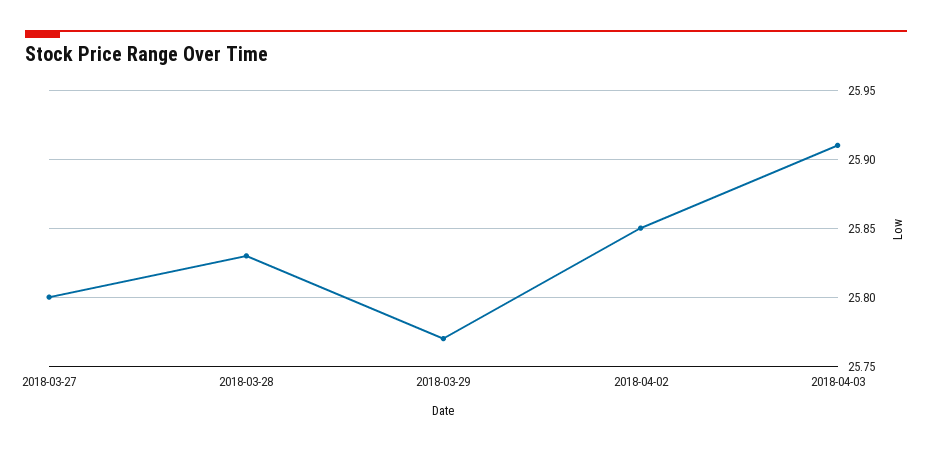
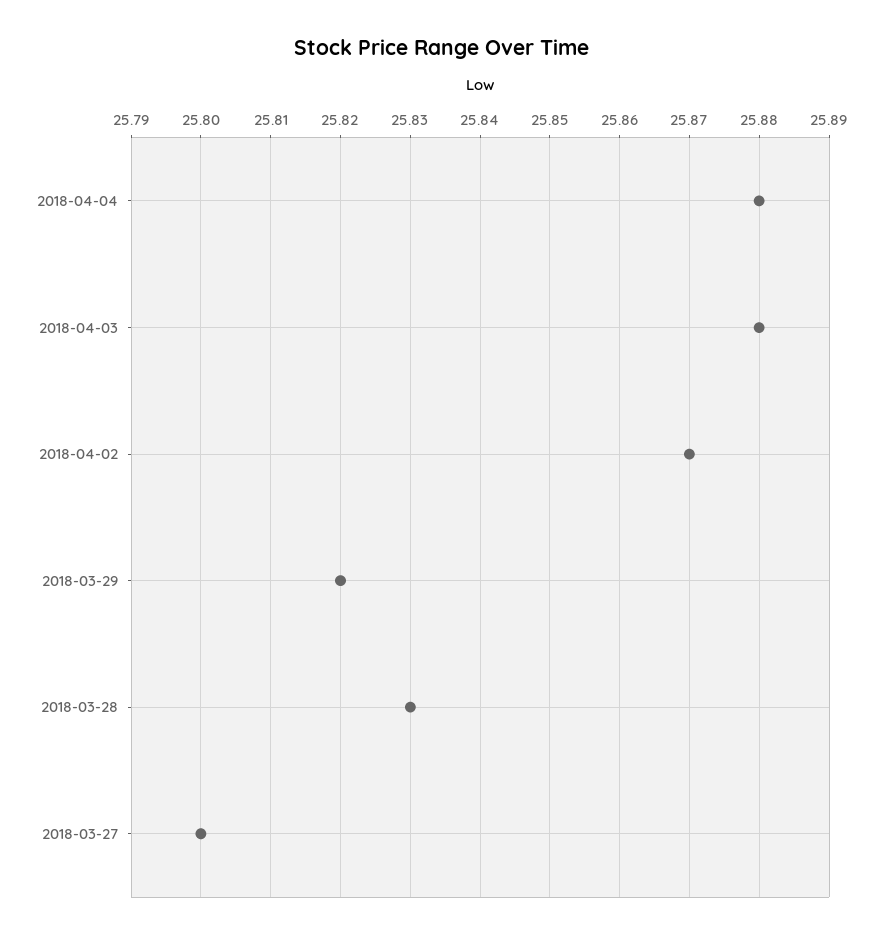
2018-03-29: 25.77 -> 25.82
2018-04-02: 25.85 -> 25.87
2018-04-03: 25.91 -> 25.88
2018-04-04: none -> 25.88

